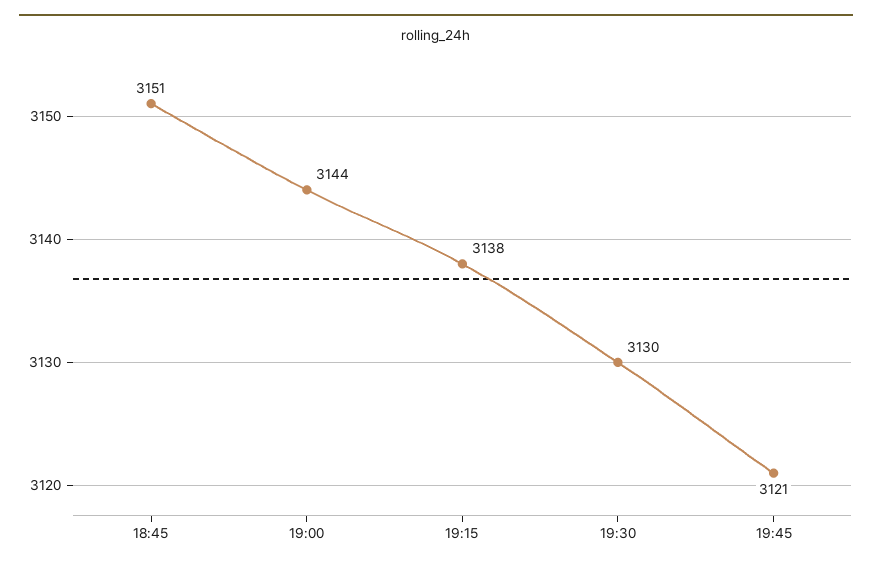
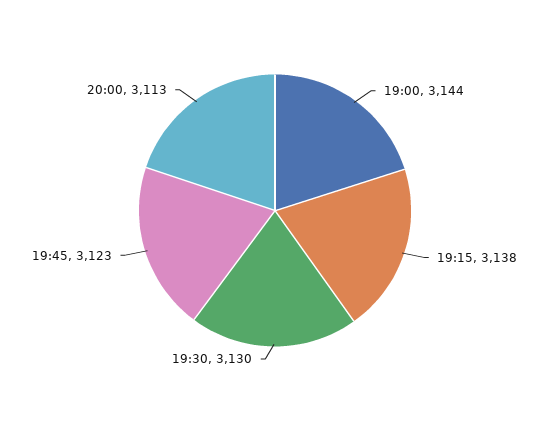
18:45: 3151 -> none
19:45: 3121 -> 3123
20:00: none -> 3113

